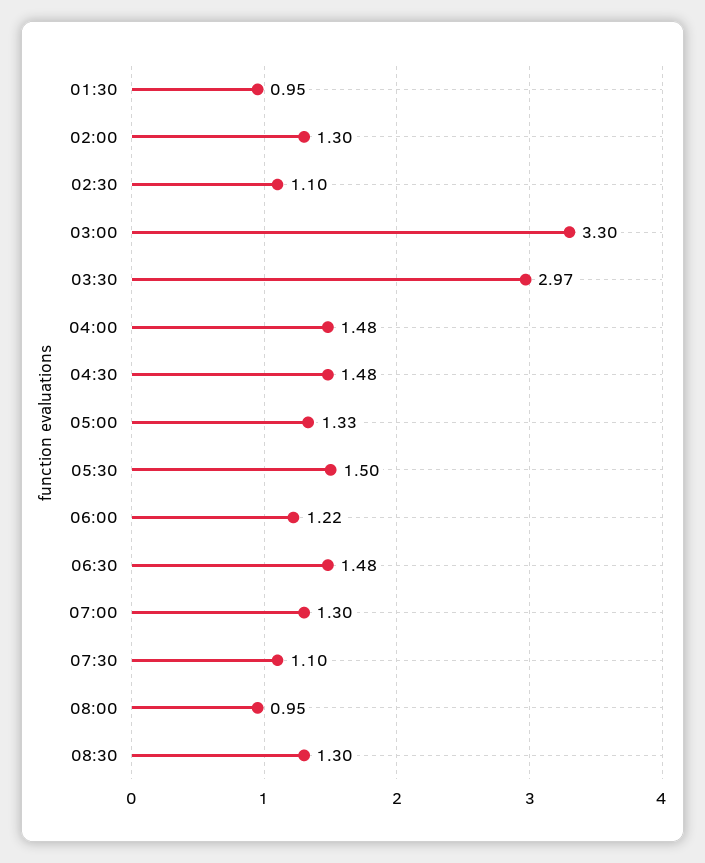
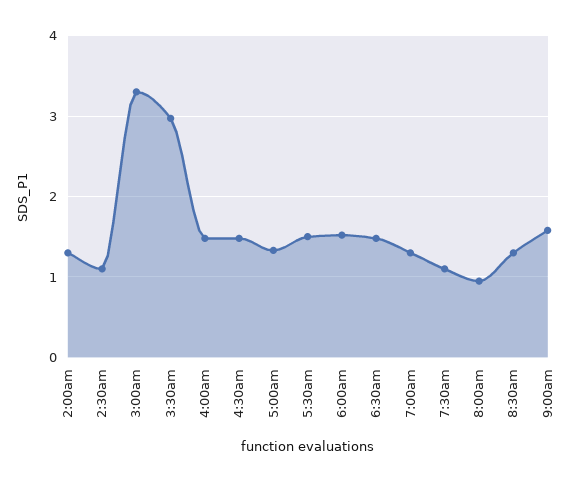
01:30: 0.95 -> none
06:00: 1.22 -> 1.5
9:00am: none -> 1.6

